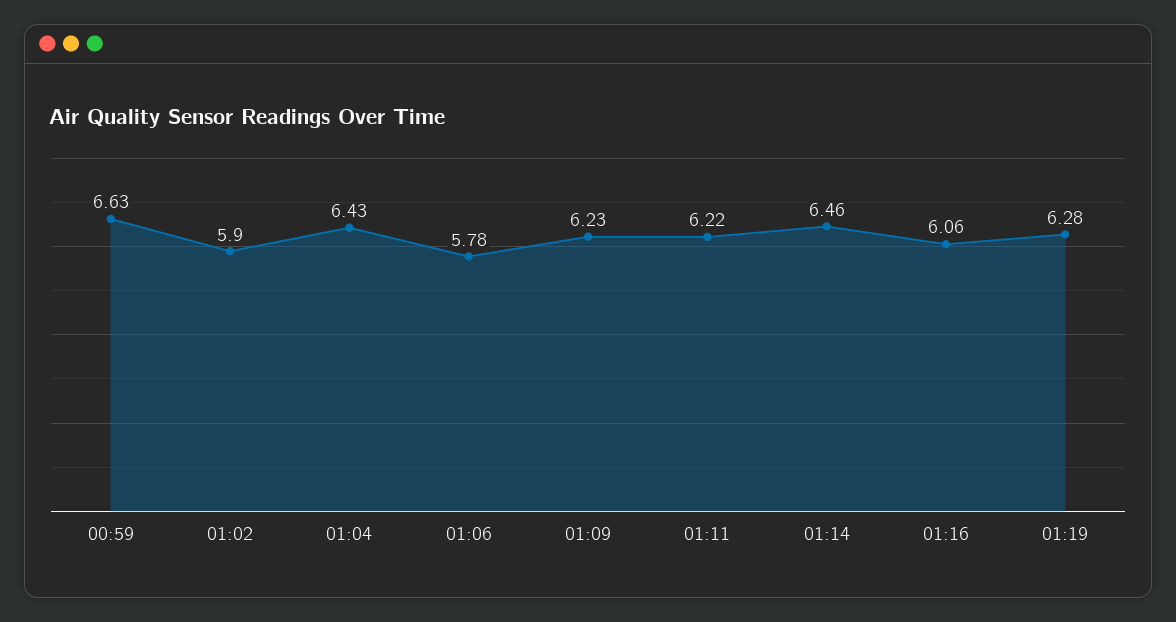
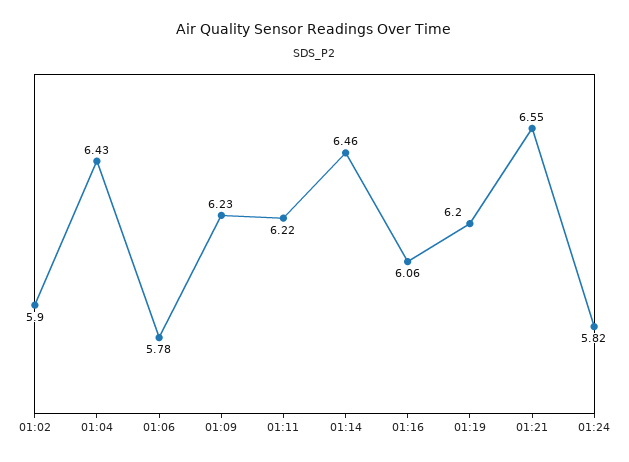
00:59: 6.63 -> none
01:19: 6.28 -> 6.2
01:21: none -> 6.55
01:24: none -> 5.82

